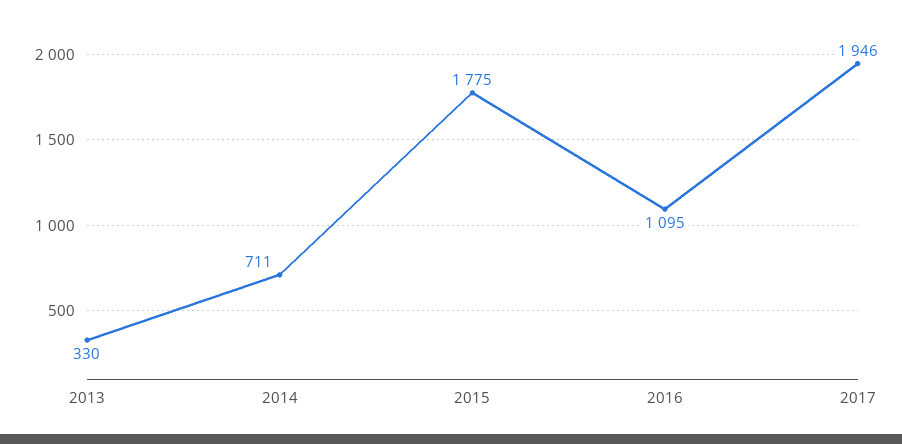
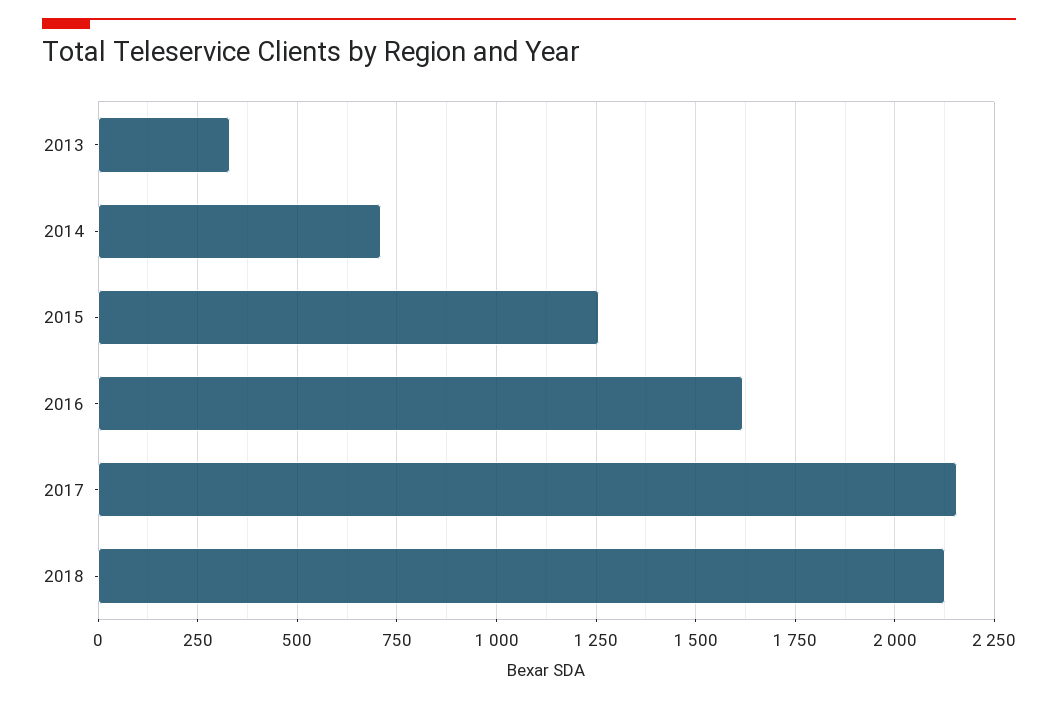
2015: 1775 -> 1250
2016: 1095 -> 1625
2017: 1946 -> 2150
2018: none -> 2125

